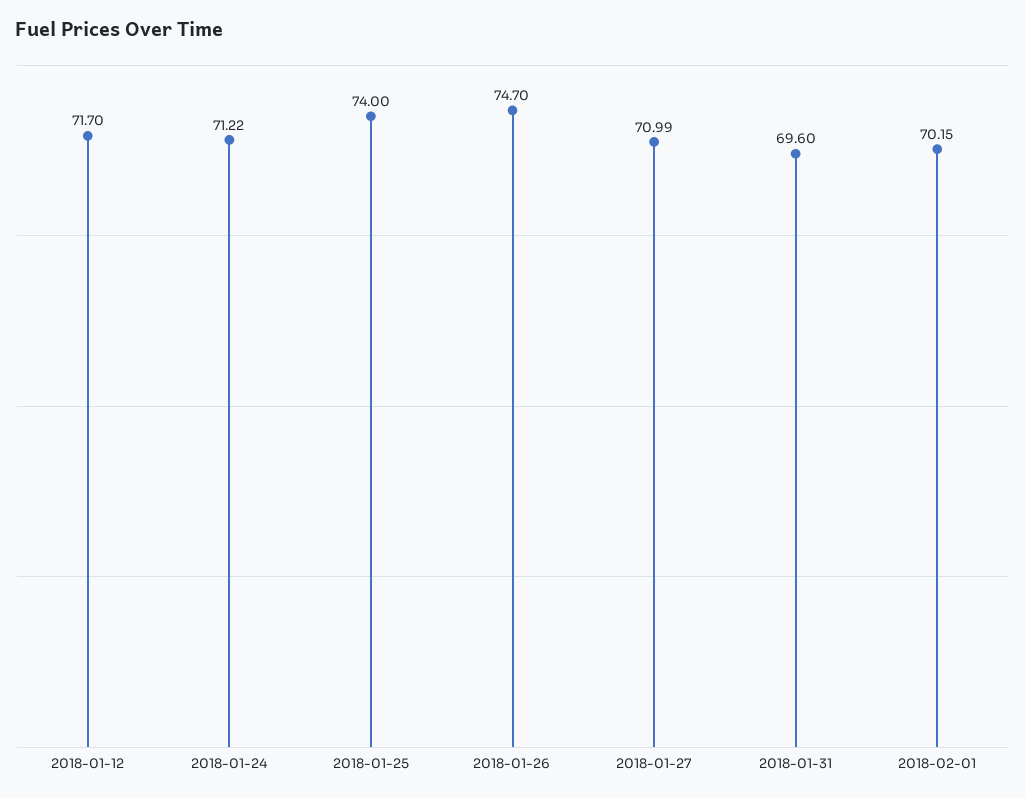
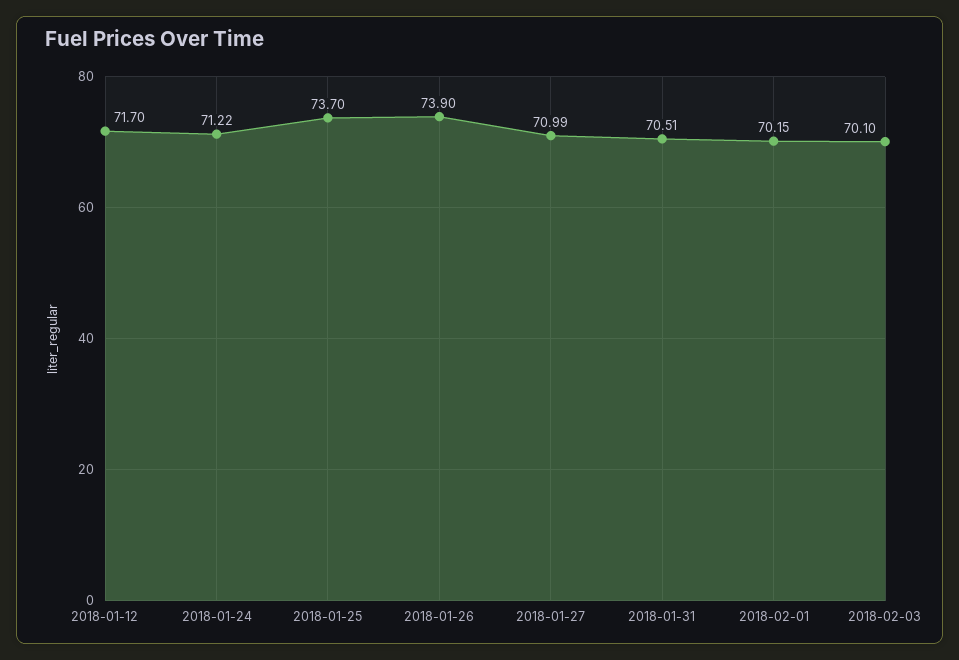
2018-01-25: 74 -> 73.7
2018-01-26: 74.7 -> 73.9
2018-01-31: 69.6 -> 70.51
2018-02-03: none -> 70.1

